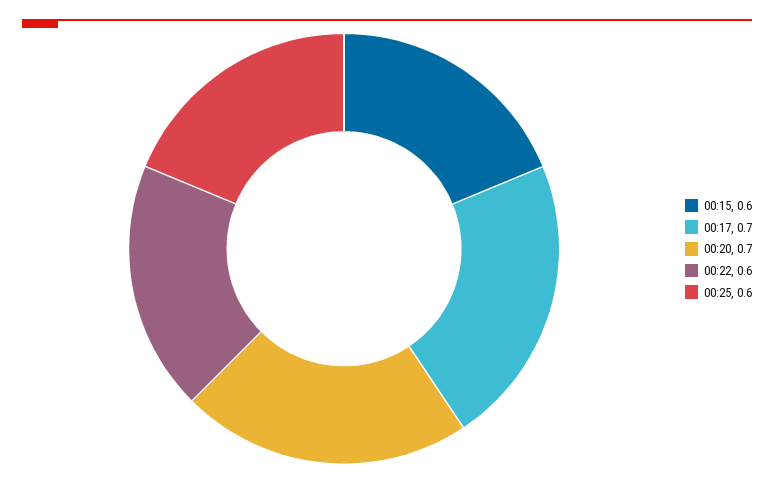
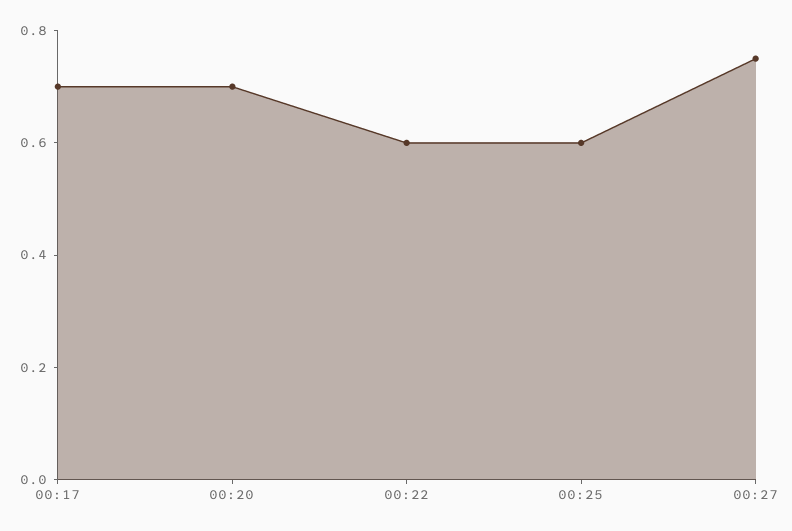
00:15: 0.6 -> none
00:27: none -> 0.75

